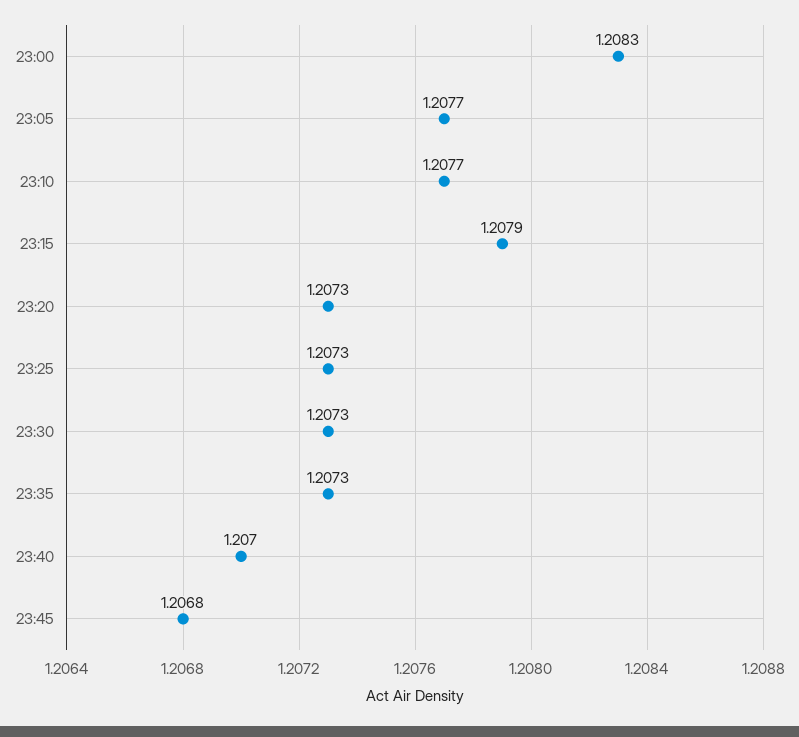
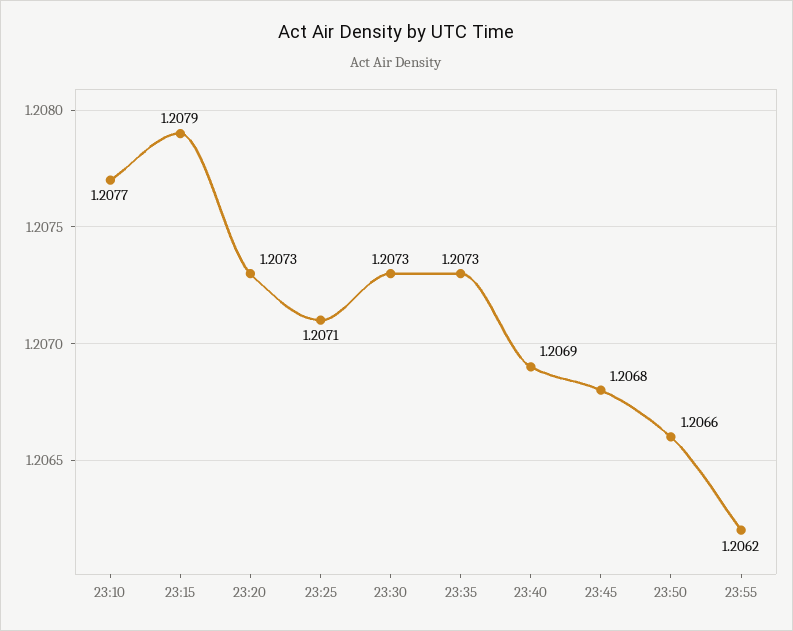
23:00: 1.2083 -> none
23:05: 1.2077 -> none
23:25: 1.2073 -> 1.2071
23:40: 1.207 -> 1.2069
23:50: none -> 1.2066
23:55: none -> 1.2062

